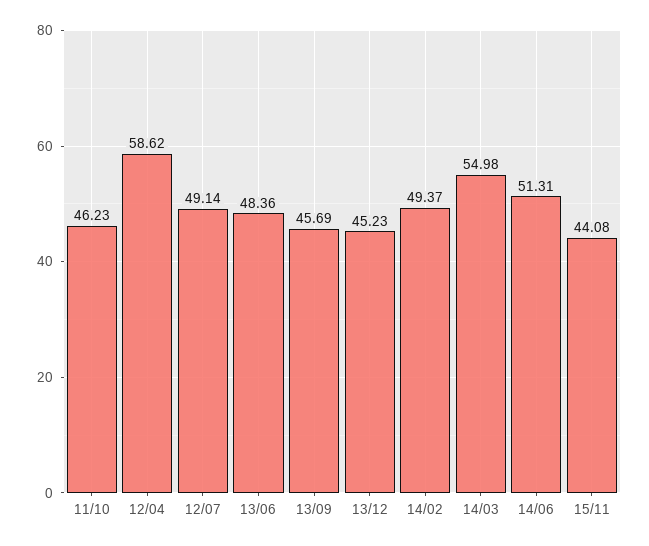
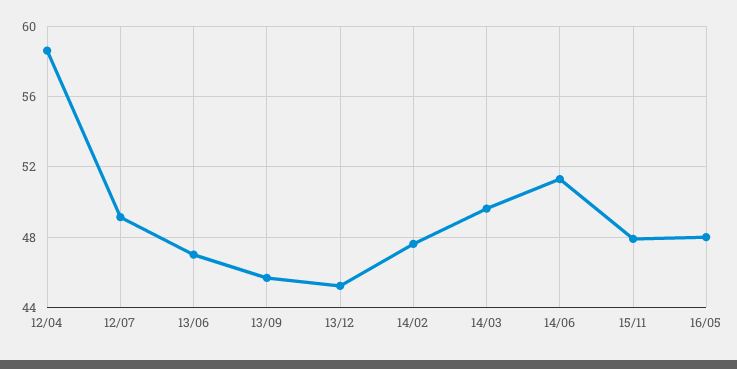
11/10: 46.23 -> none
13/06: 48.36 -> 47
14/02: 49.37 -> 47.5
14/03: 54.98 -> 49.5
15/11: 44.08 -> 48
16/05: none -> 48

